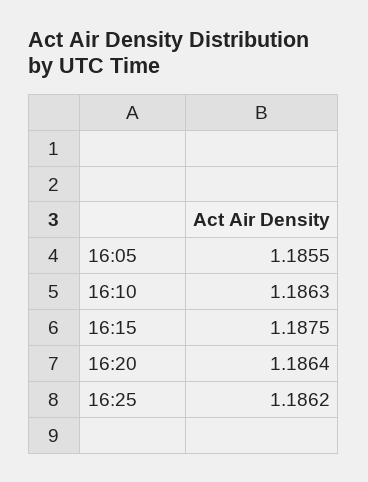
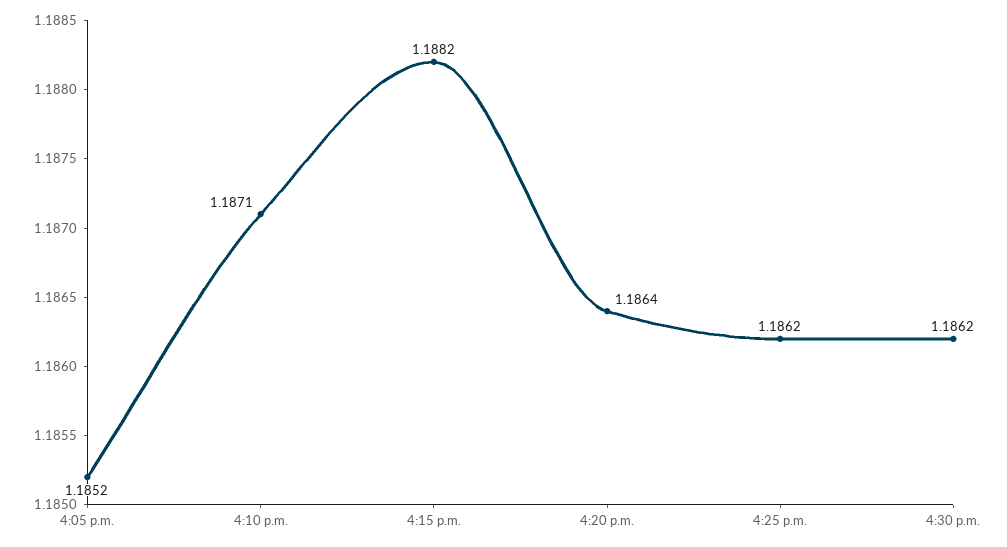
16:05: 1.1855 -> 1.1852
16:10: 1.1863 -> 1.1871
16:15: 1.1875 -> 1.1882
4:30 p.m.: none -> 1.1862

